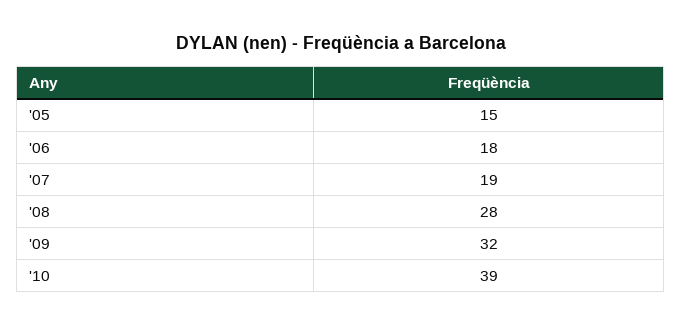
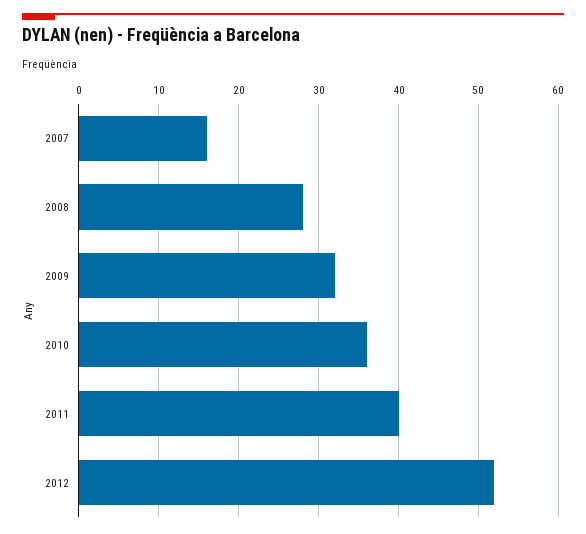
'05: 15 -> none
'06: 18 -> none
'07: 19 -> 16
'10: 39 -> 36
2011: none -> 40
2012: none -> 52

